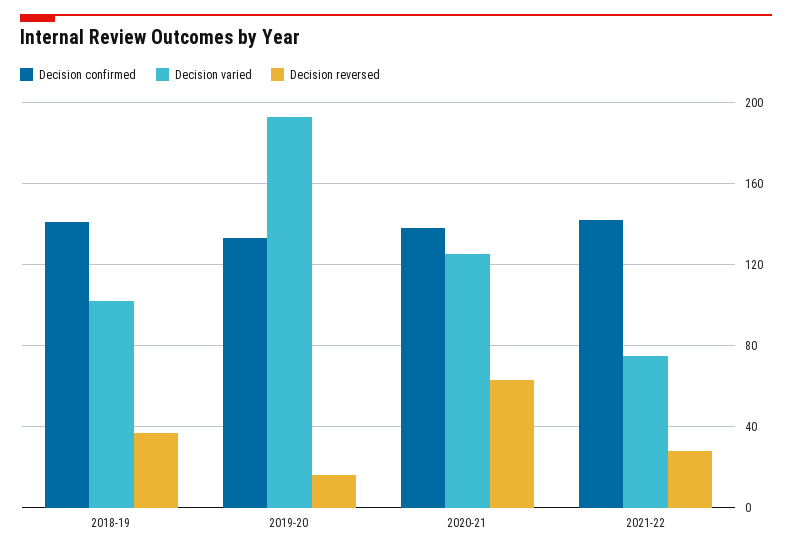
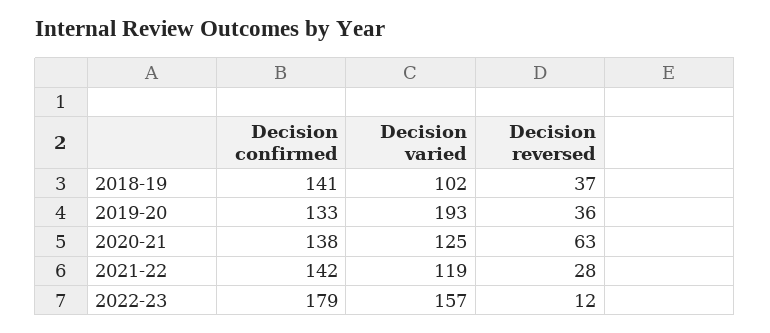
Decision reversed, 2019-20: 15 -> 36
Decision varied, 2021-22: 75 -> 119
Decision confirmed, 2022-23: none -> 179
Decision varied, 2022-23: none -> 157
Decision reversed, 2022-23: none -> 12

